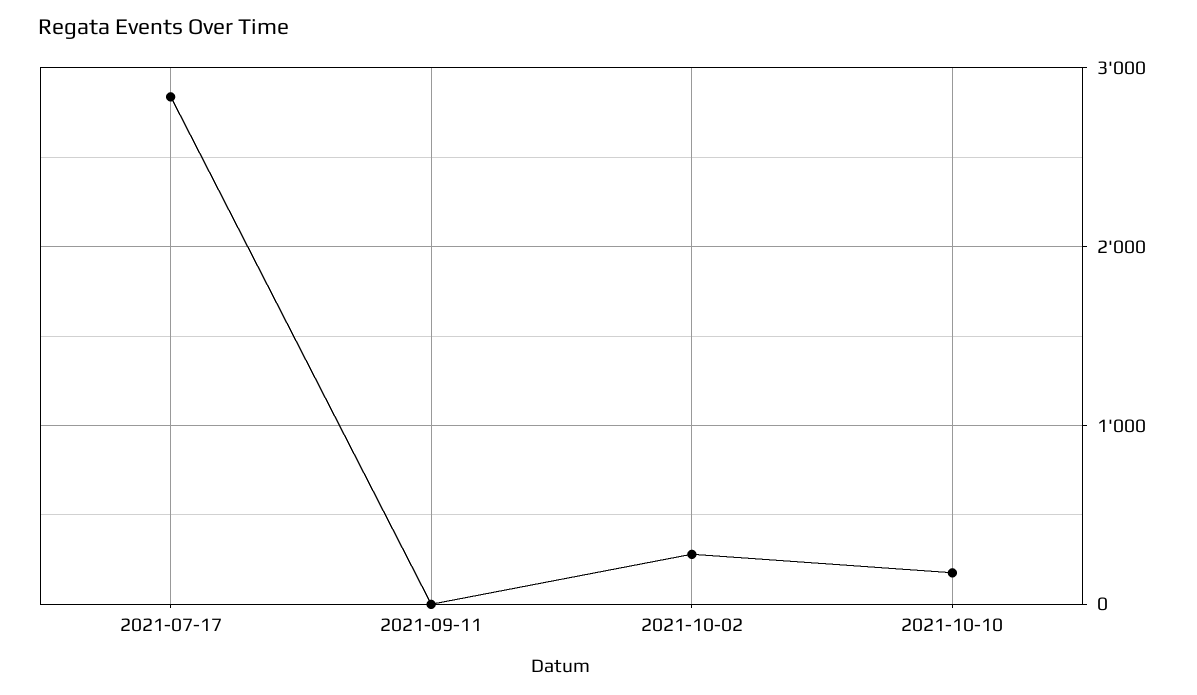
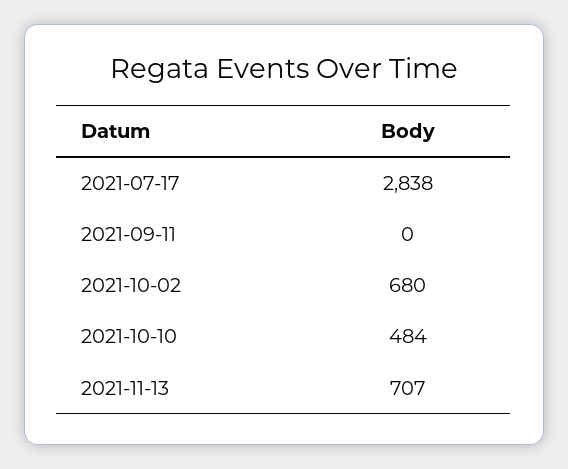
2021-10-02: 300 -> 680
2021-10-10: 200 -> 484
2021-11-13: none -> 707

